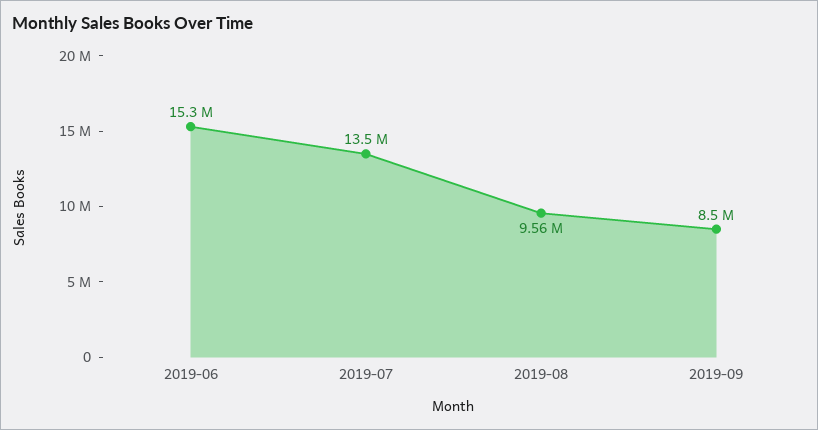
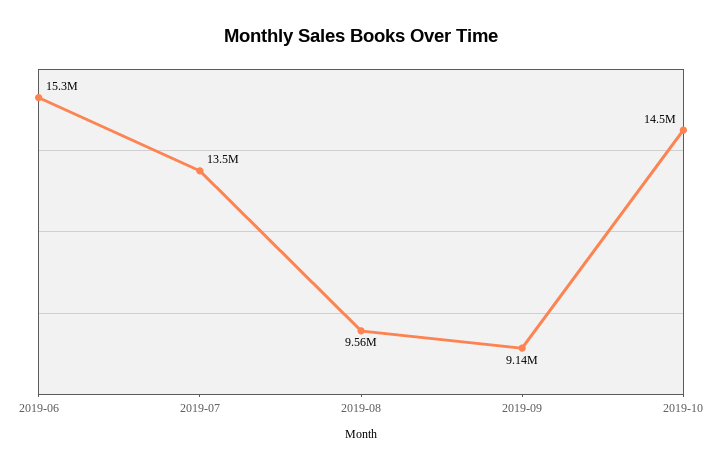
2019-09: 8500000 -> 9140000
2019-10: none -> 14500000

